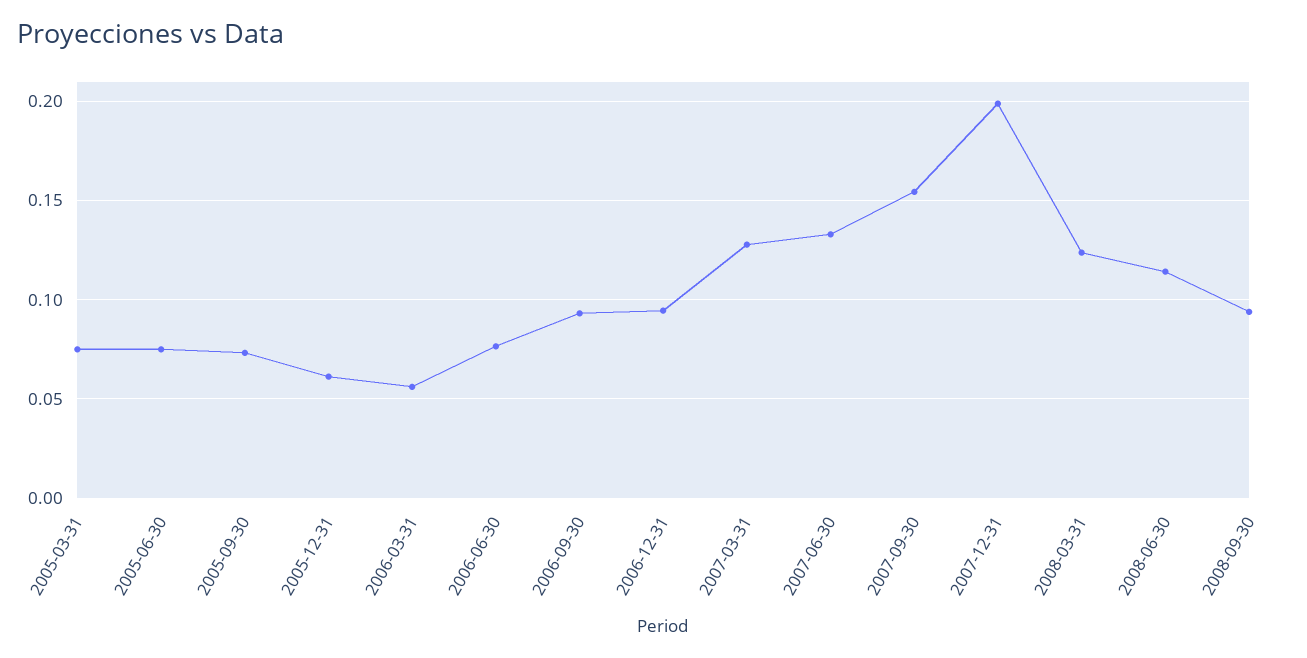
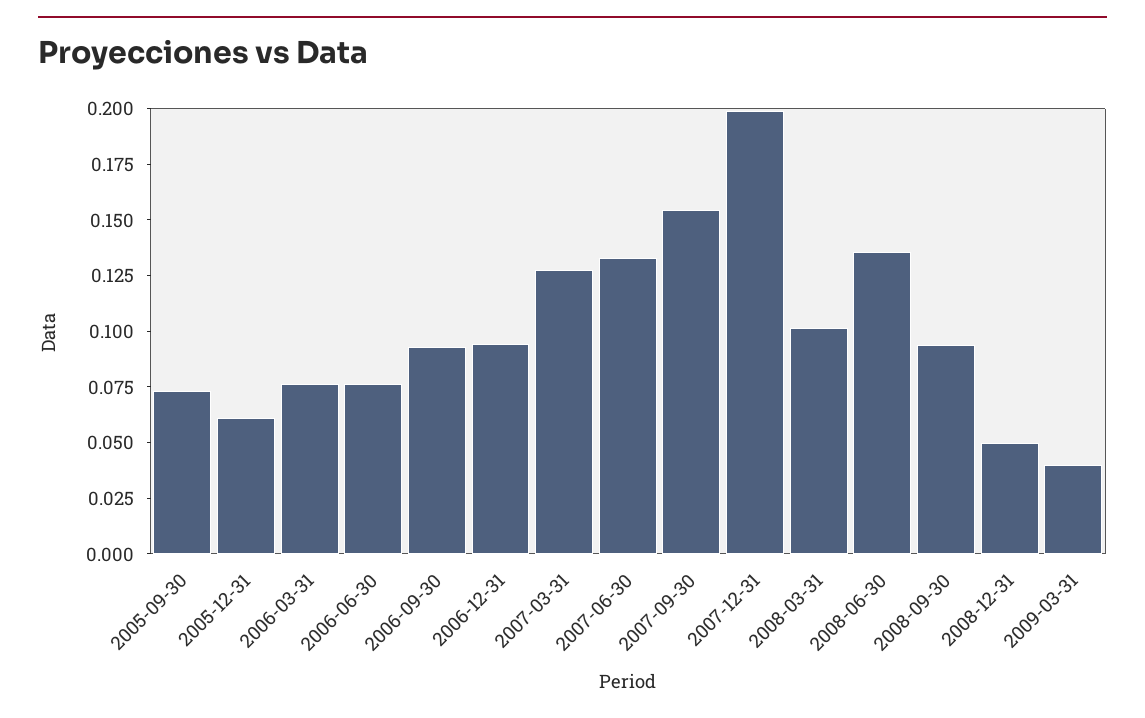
2005-03-31: 0.075 -> none
2005-06-30: 0.075 -> none
2006-03-31: 0.055 -> 0.075
2008-03-31: 0.125 -> 0.1
2008-06-30: 0.115 -> 0.135
2008-12-31: none -> 0.05
2009-03-31: none -> 0.04

